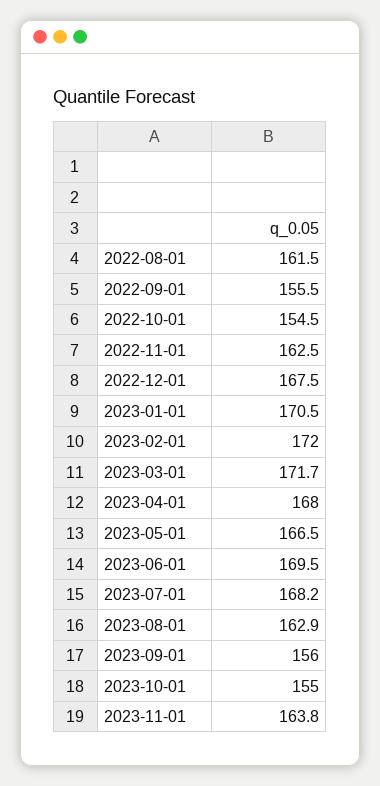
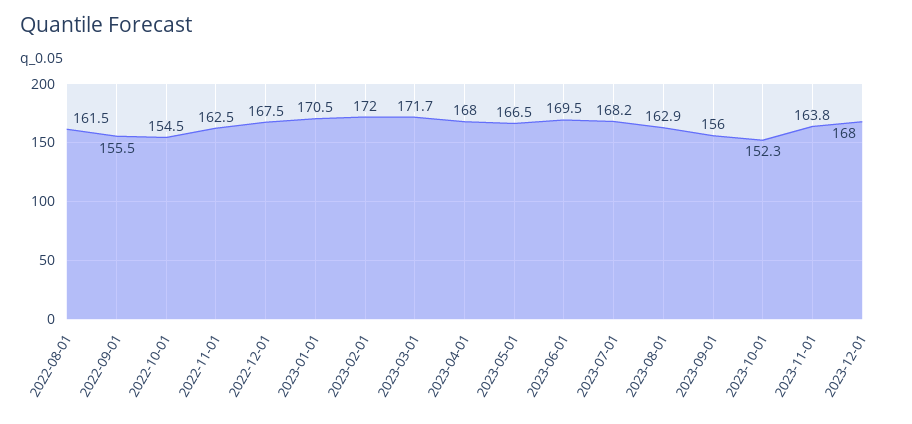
2023-10-01: 155 -> 152.3
2023-12-01: none -> 168

